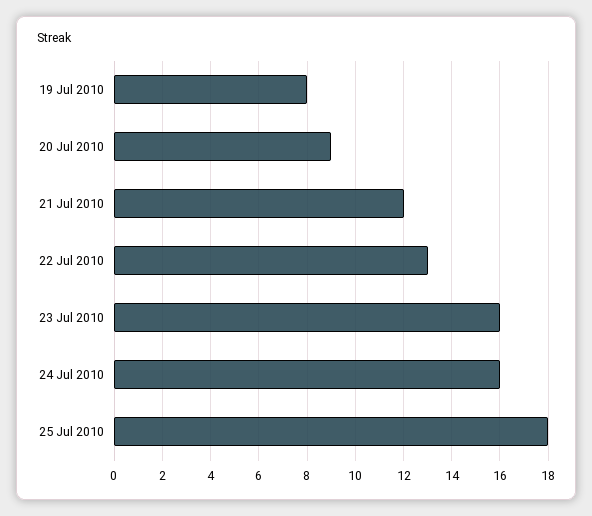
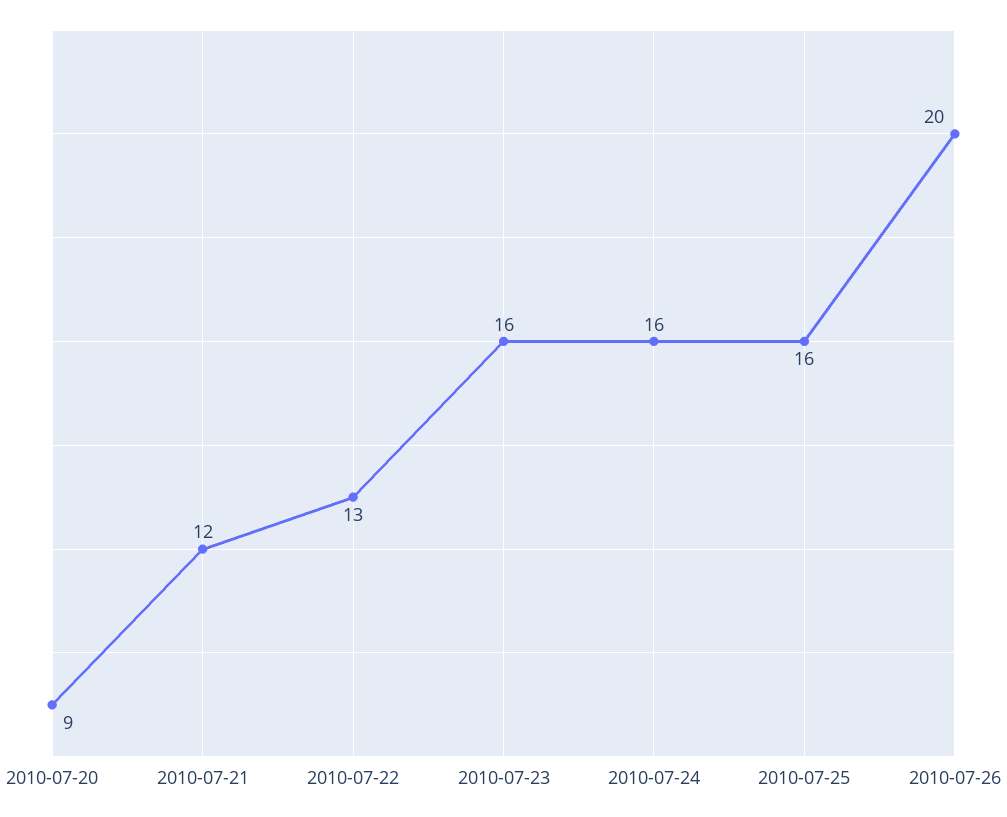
19 Jul 2010: 8 -> none
25 Jul 2010: 18 -> 16
2010-07-26: none -> 20

